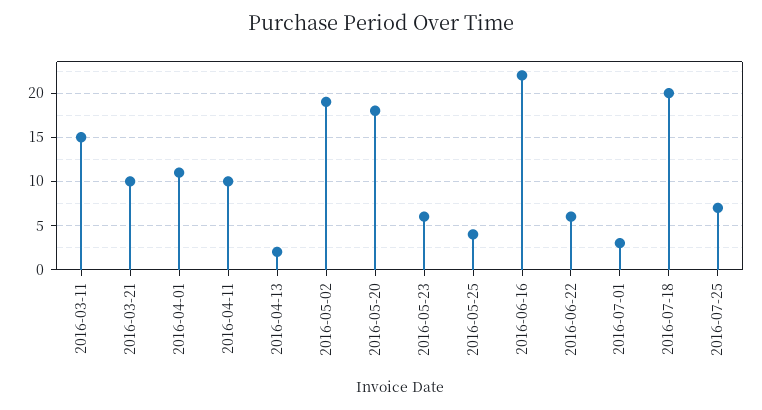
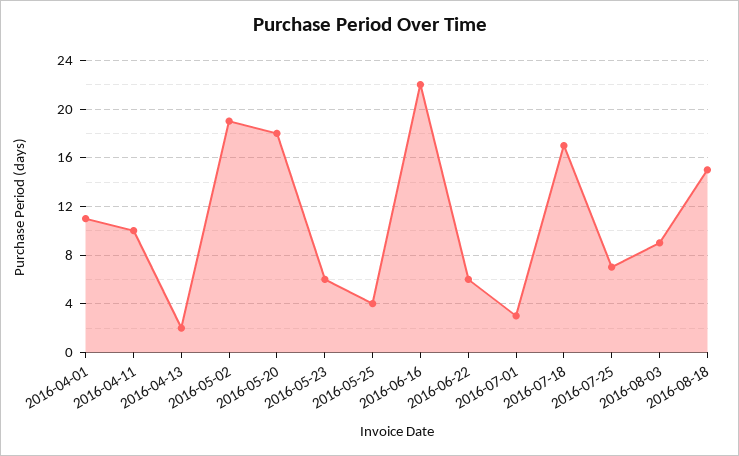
2016-03-11: 15 -> none
2016-03-21: 10 -> none
2016-07-18: 20 -> 17
2016-08-03: none -> 9
2016-08-18: none -> 15

